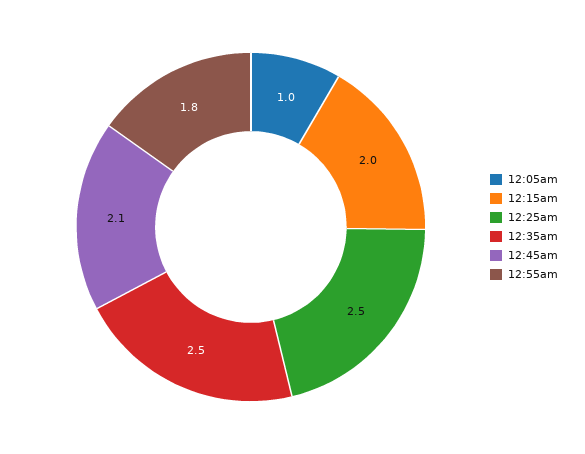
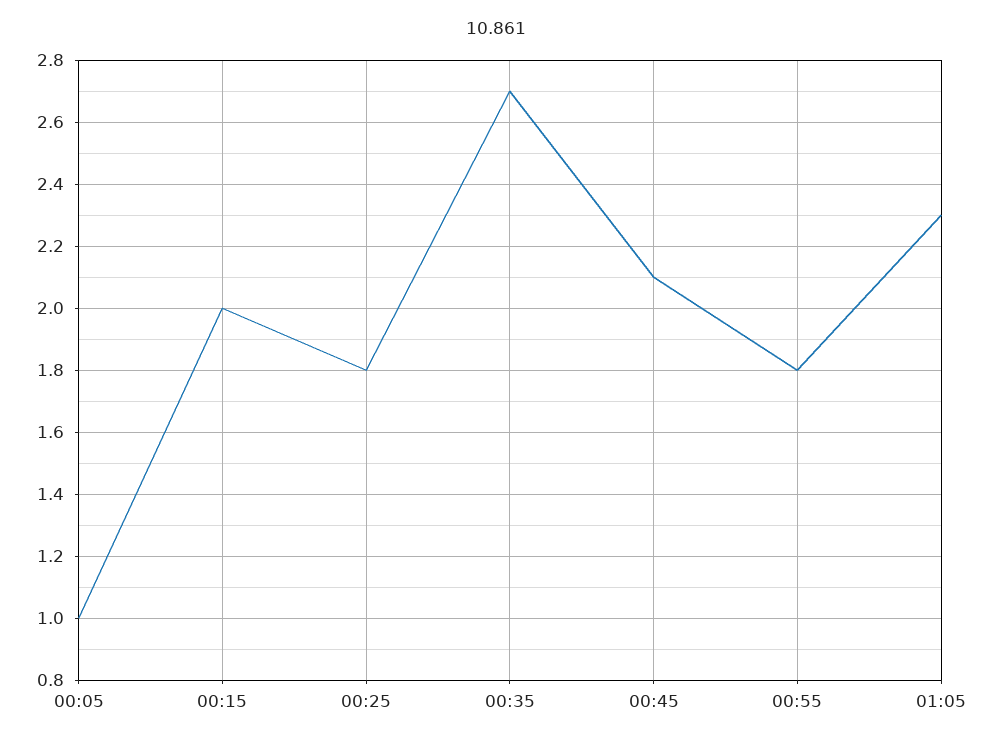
12:25am: 2.5 -> 1.8
12:35am: 2.5 -> 2.7
01:05: none -> 2.3

